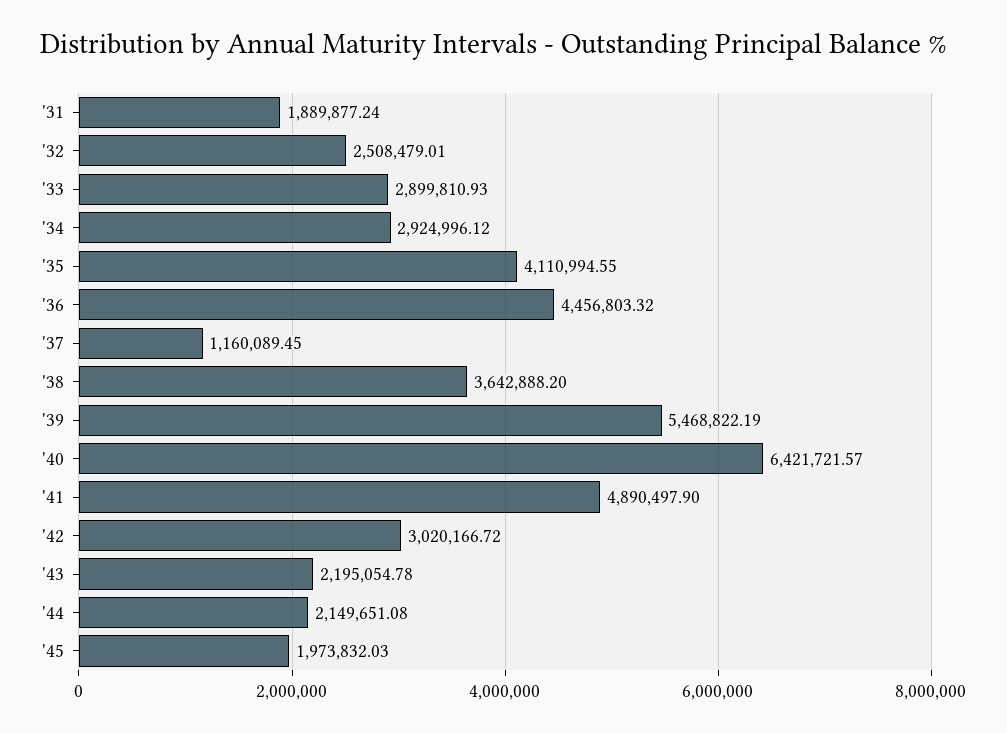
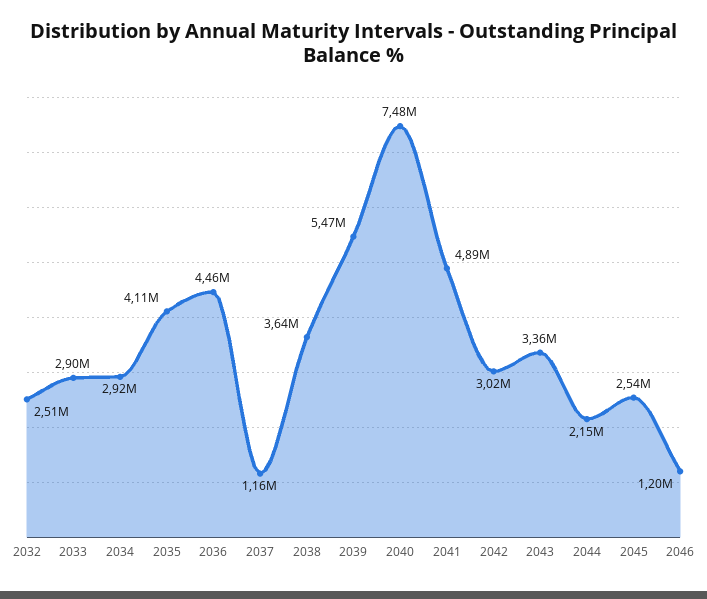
'31: 1889877.24 -> none
'40: 6421721.57 -> 7480000
'43: 2195054.78 -> 3360000
'45: 1973832.03 -> 2540000
2046: none -> 1200000

